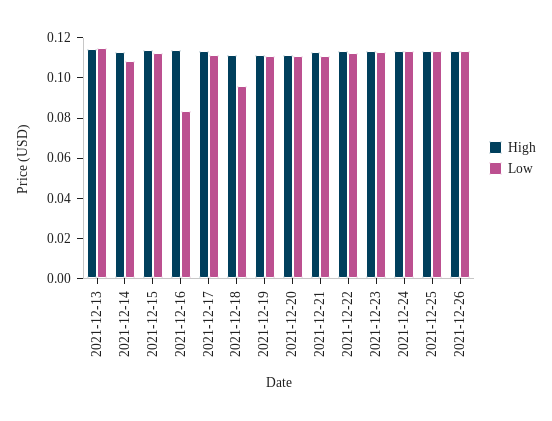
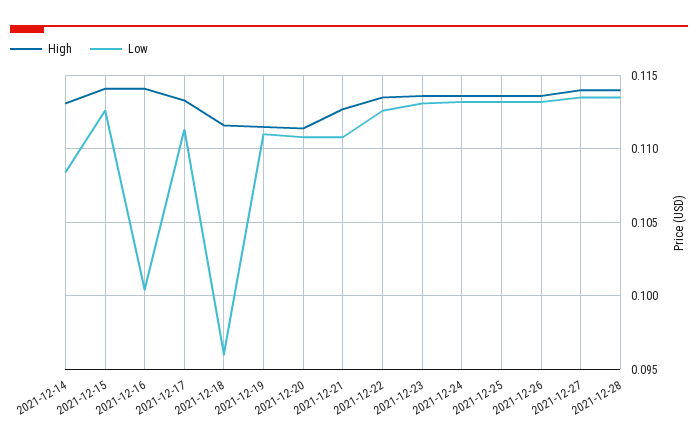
High, 2021-12-13: 0.115 -> none
Low, 2021-12-13: 0.115 -> none
Low, 2021-12-16: 0.085 -> 0.1005
High, 2021-12-27: none -> 0.114
Low, 2021-12-27: none -> 0.1135
High, 2021-12-28: none -> 0.114
Low, 2021-12-28: none -> 0.1135

